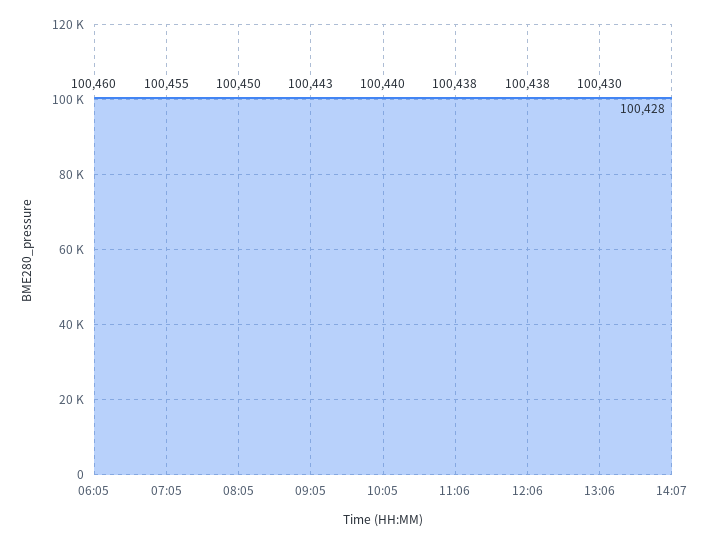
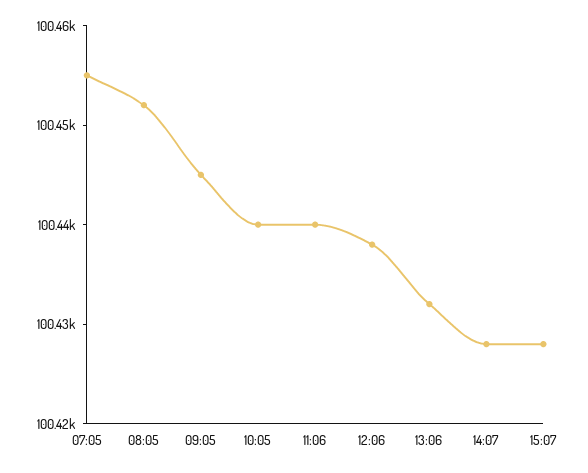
06:05: 100460 -> none
08:05: 100450 -> 100452
09:05: 100443 -> 100445
11:06: 100438 -> 100440
13:06: 100430 -> 100432
15:07: none -> 100428

